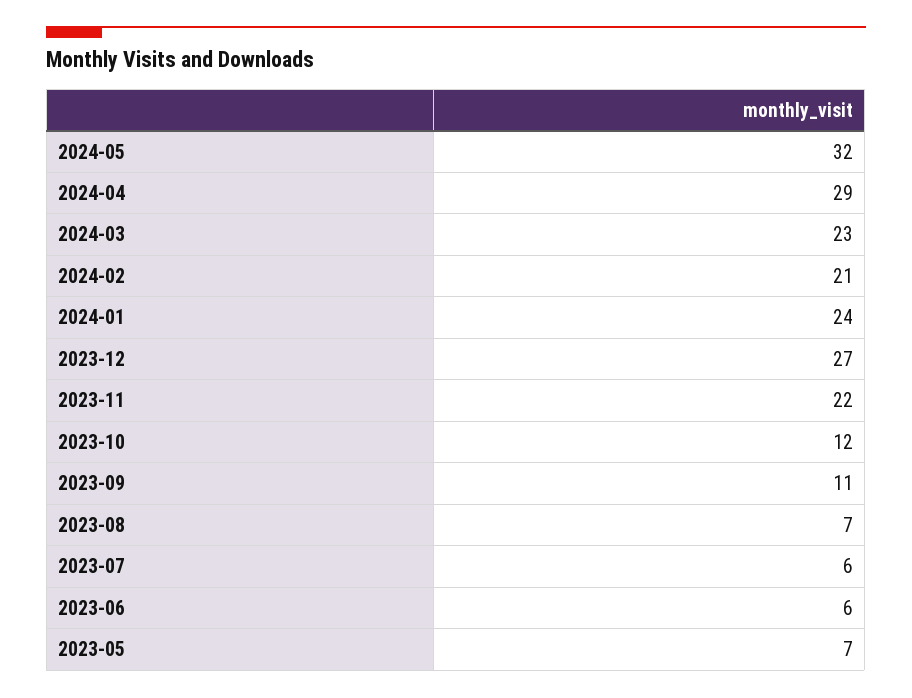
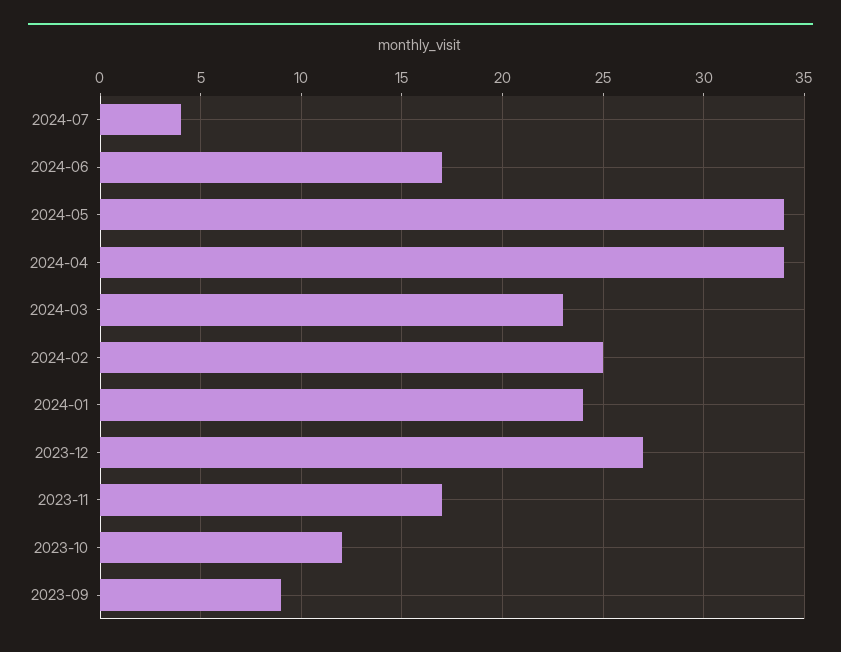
2024-05: 32 -> 34
2024-04: 29 -> 34
2024-02: 21 -> 25
2023-11: 22 -> 17
2023-09: 11 -> 9
2023-08: 7 -> none
2023-07: 6 -> none
2023-06: 6 -> none
2023-05: 7 -> none
2024-07: none -> 4
2024-06: none -> 17

